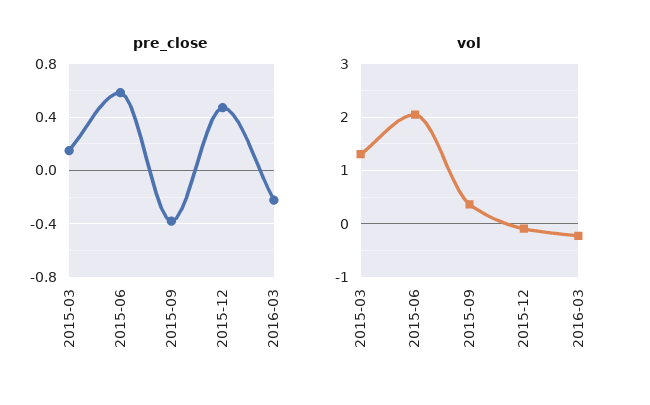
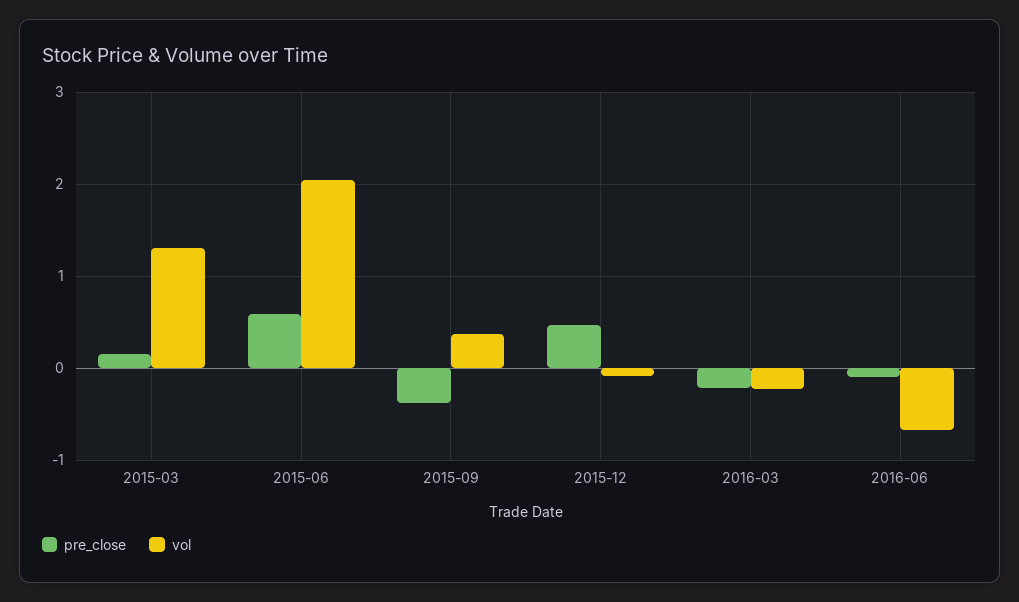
pre_close, 2016-06: none -> -0.1
vol, 2016-06: none -> -0.7

